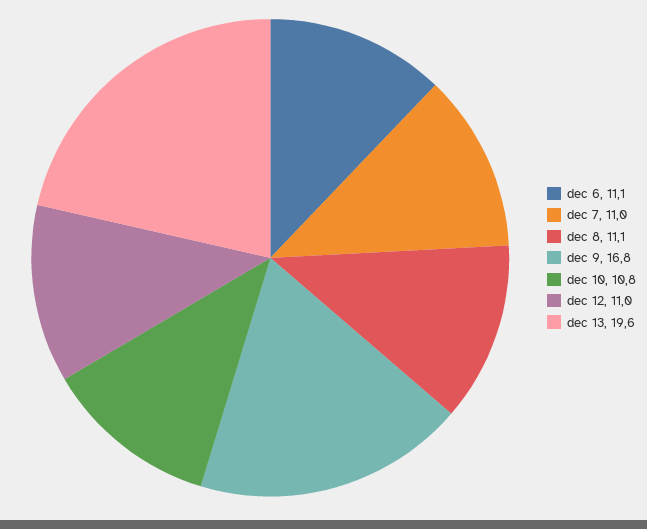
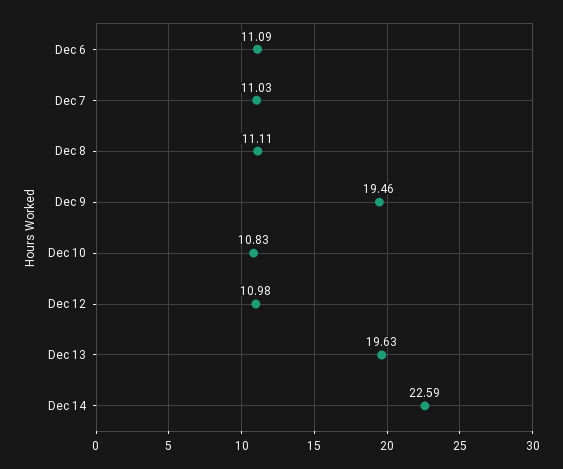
dec 9: 16.8 -> 19.46
Dec 14: none -> 22.59

